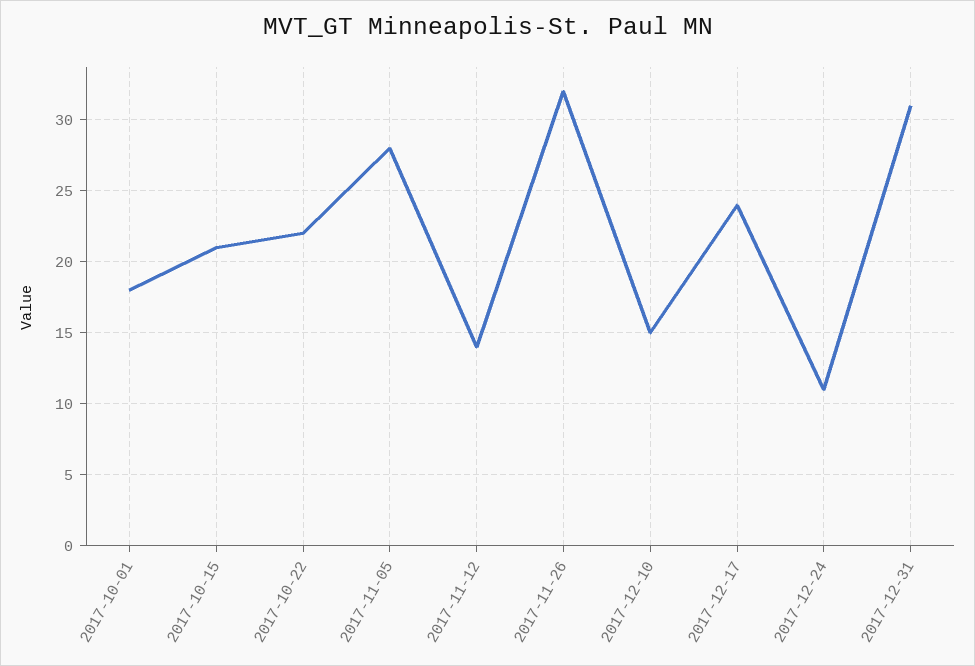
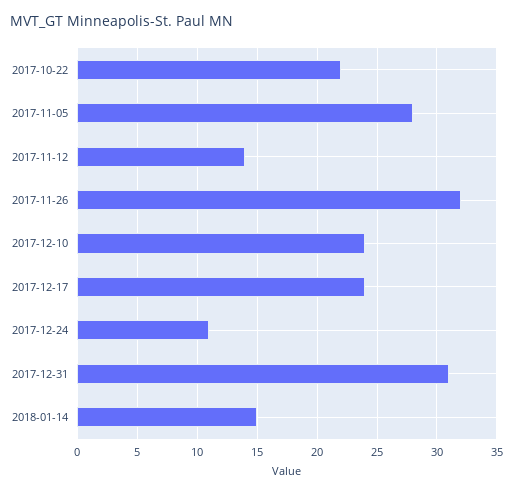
2017-10-01: 18 -> none
2017-10-15: 21 -> none
2017-12-10: 15 -> 24
2018-01-14: none -> 15

